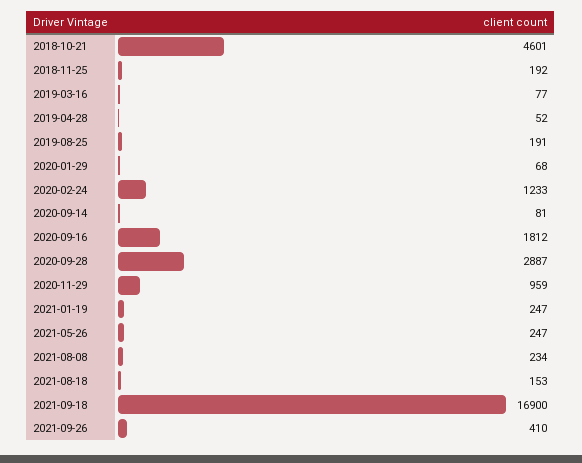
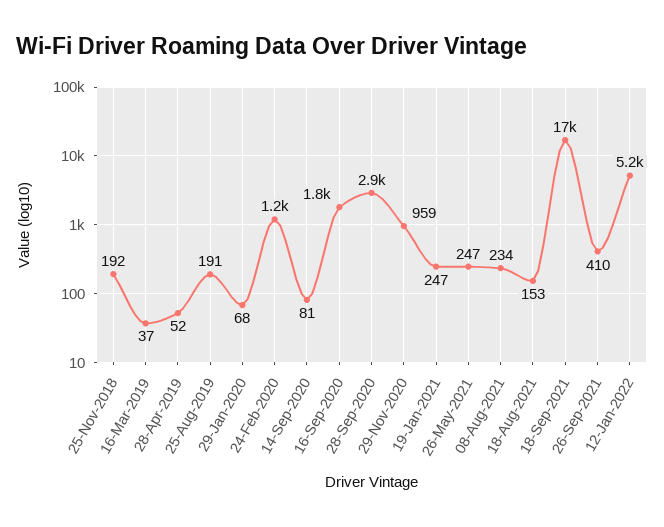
2018-10-21: 4601 -> none
2019-03-16: 77 -> 37
12-Jan-2022: none -> 5200

